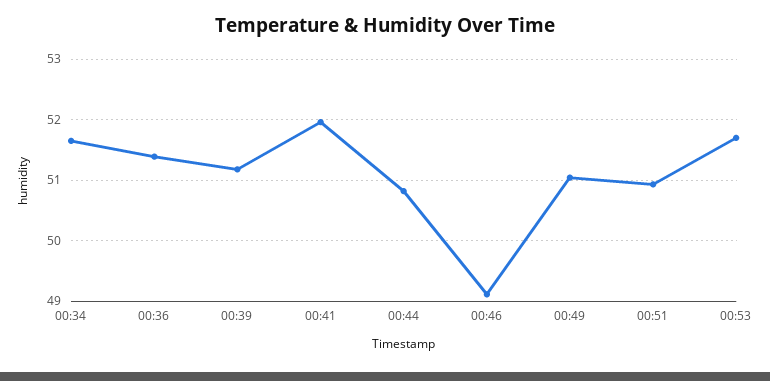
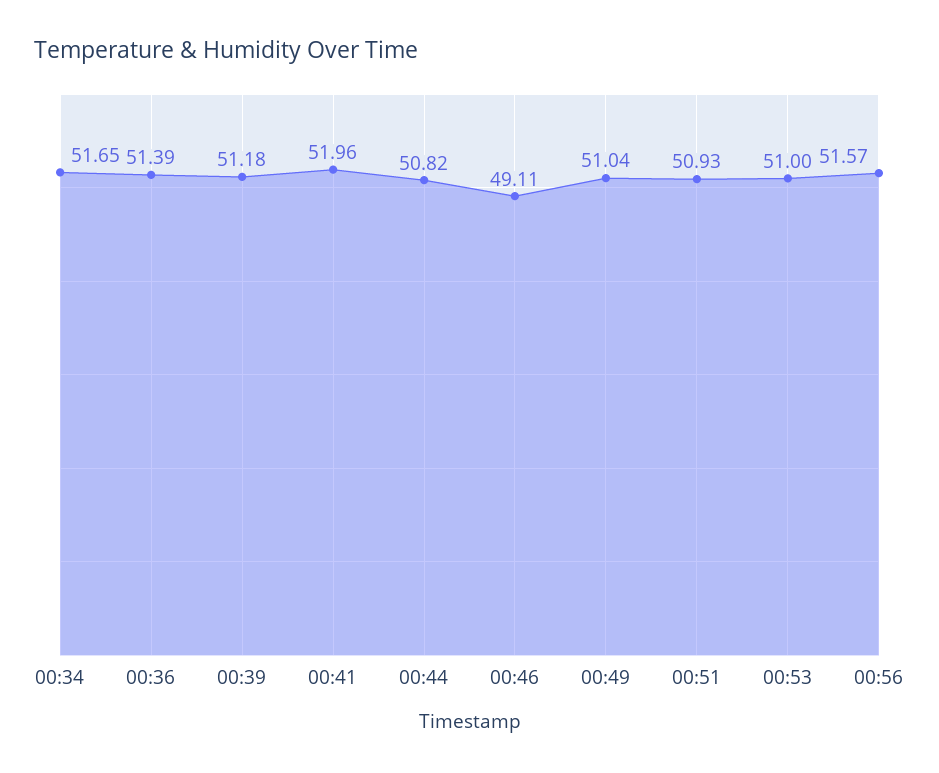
00:53: 51.7 -> 51
00:56: none -> 51.57

